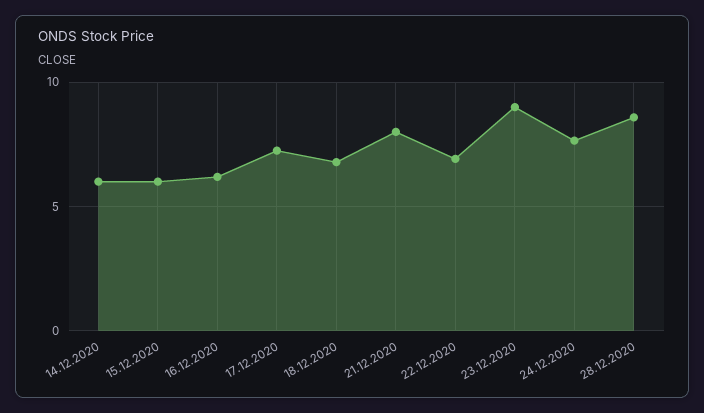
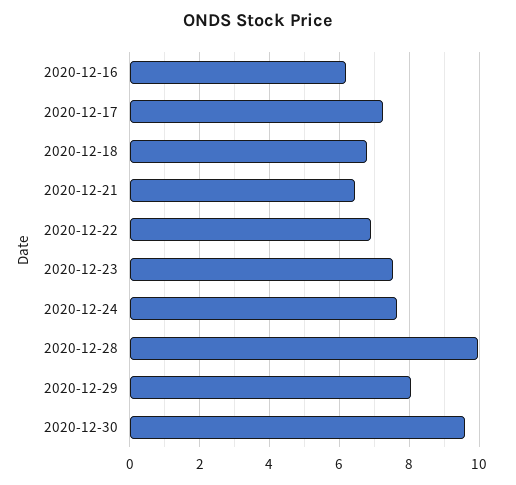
14.12.2020: 6 -> none
15.12.2020: 6 -> none
21.12.2020: 8 -> 6.4
23.12.2020: 9 -> 7.6
28.12.2020: 8.5 -> 10
2020-12-29: none -> 8
2020-12-30: none -> 9.6

